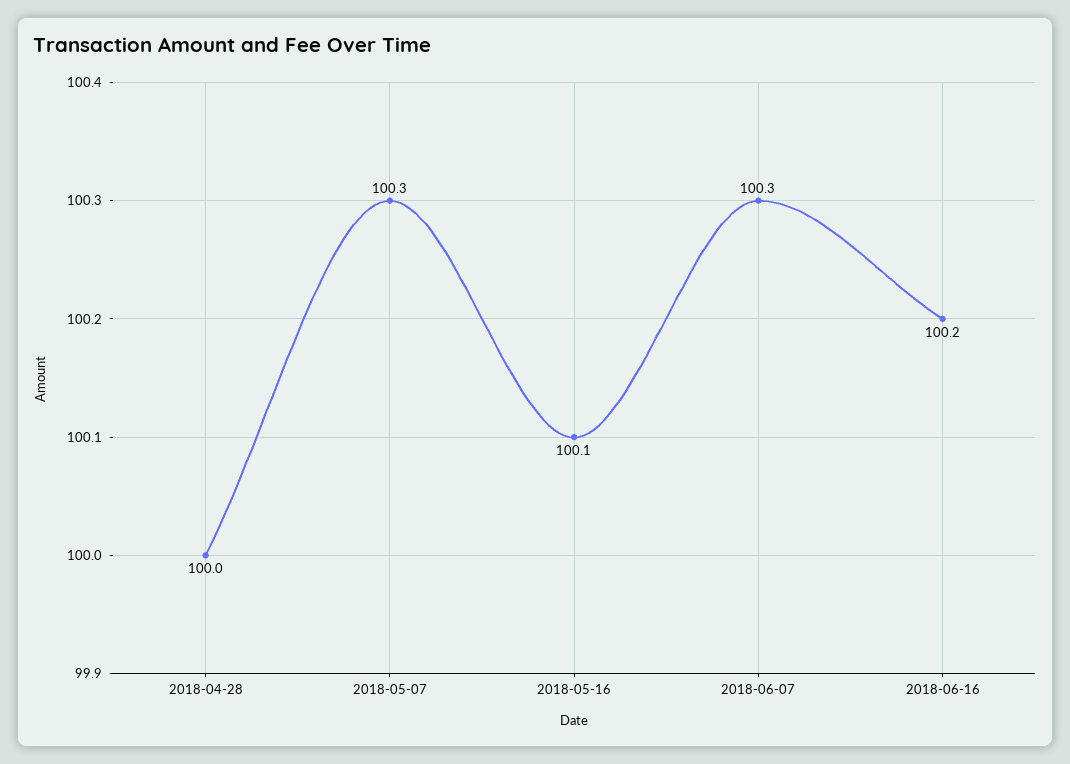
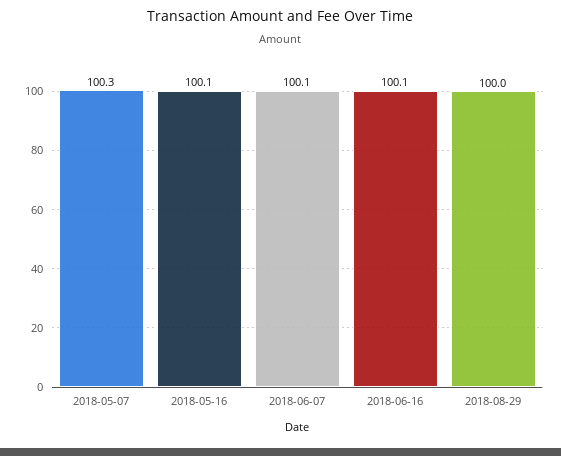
2018-04-28: 100 -> none
2018-06-07: 100.3 -> 100.1
2018-06-16: 100.2 -> 100.1
2018-08-29: none -> 100

